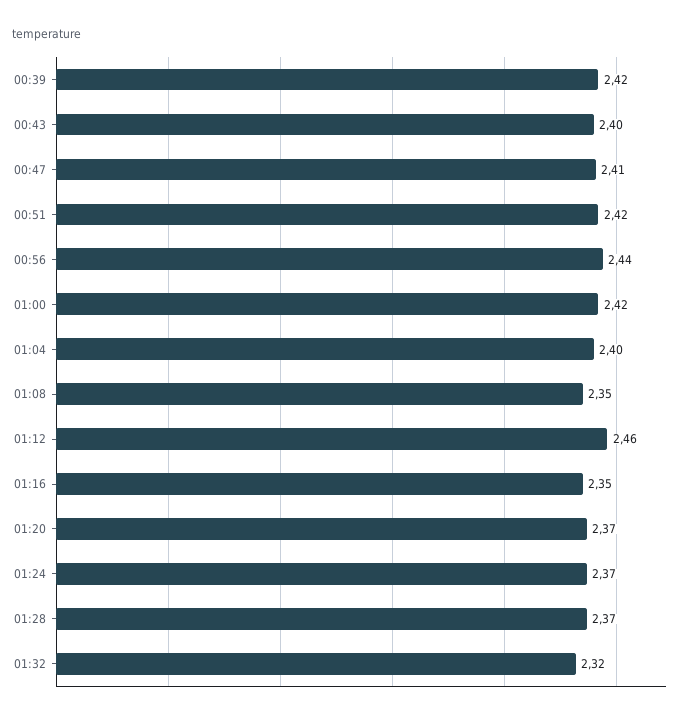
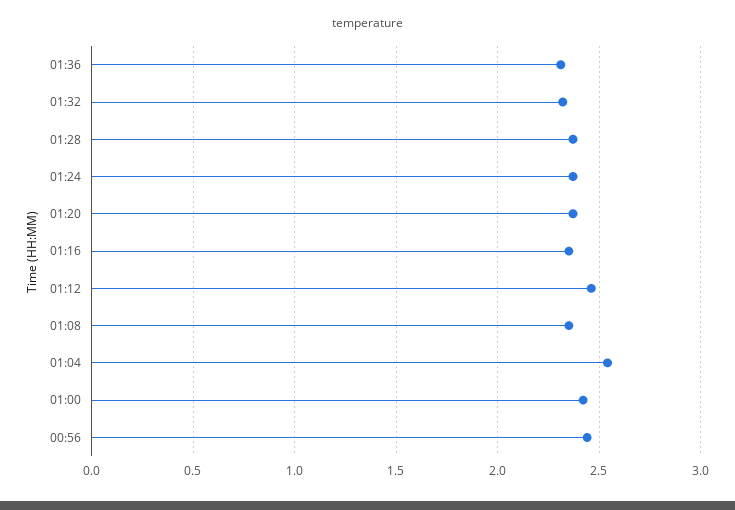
00:39: 2.42 -> none
00:43: 2.4 -> none
00:47: 2.41 -> none
00:51: 2.42 -> none
01:04: 2.4 -> 2.55
01:36: none -> 2.3

